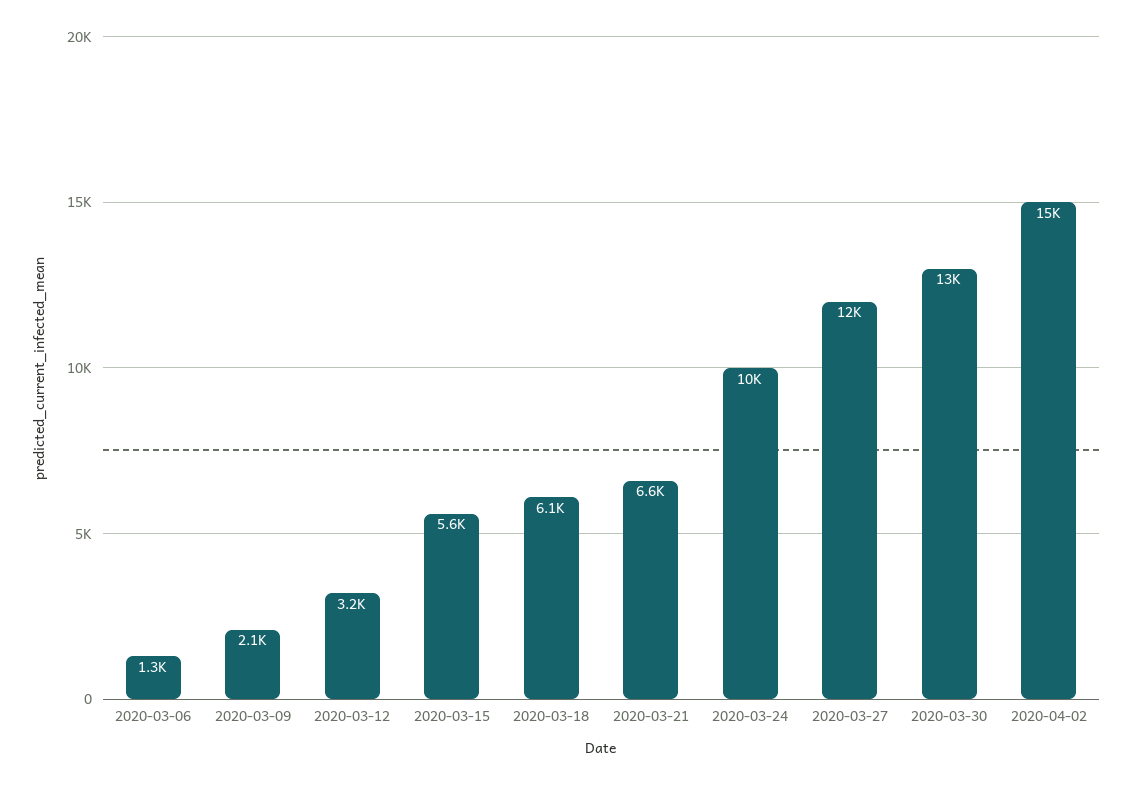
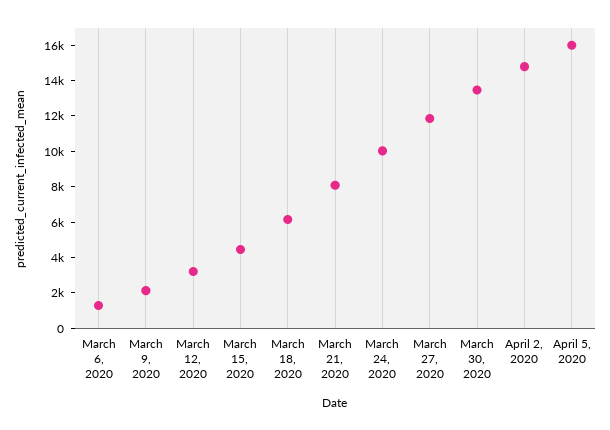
2020-03-15: 5600 -> 4500
2020-03-21: 6600 -> 8000
April 5, 2020: none -> 16000

